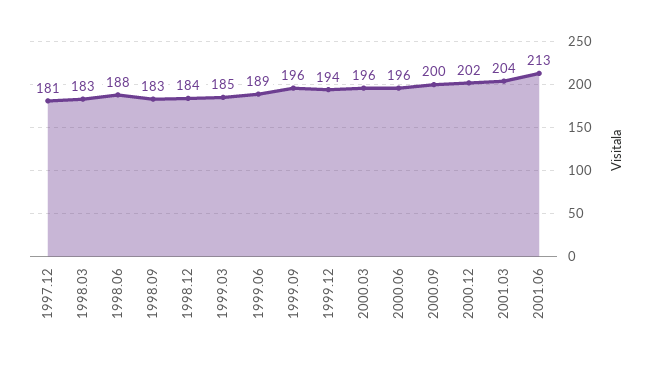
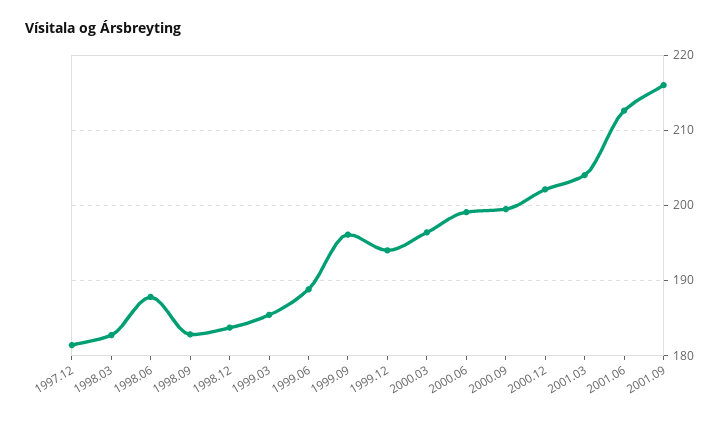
2000.06: 196 -> 199
2001.09: none -> 216

